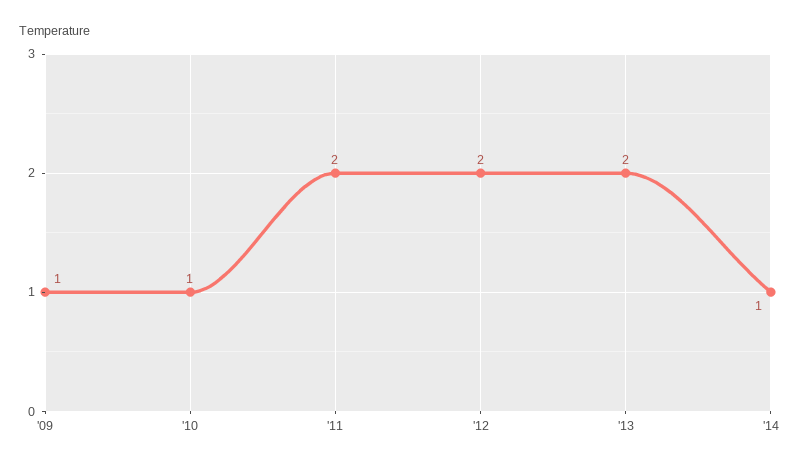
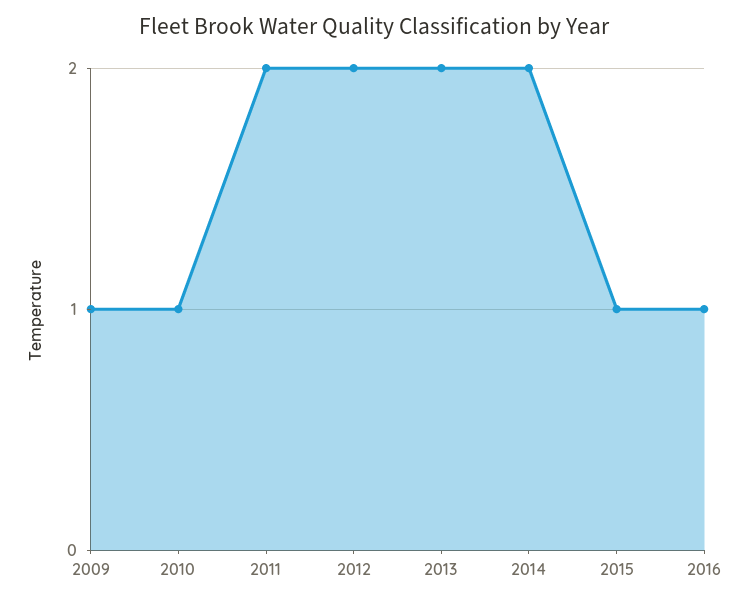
'14: 1 -> 2
2015: none -> 1
2016: none -> 1

